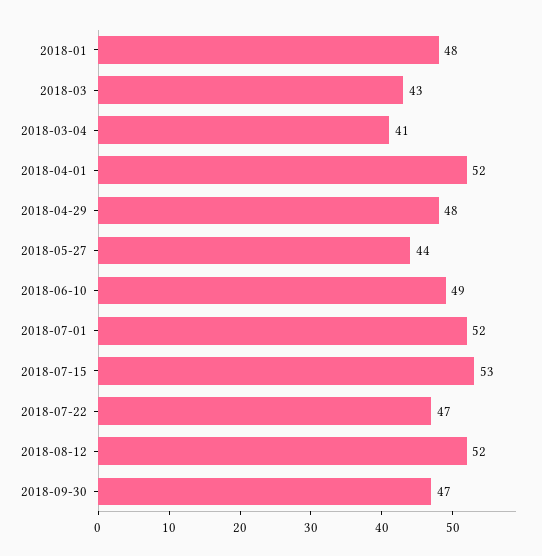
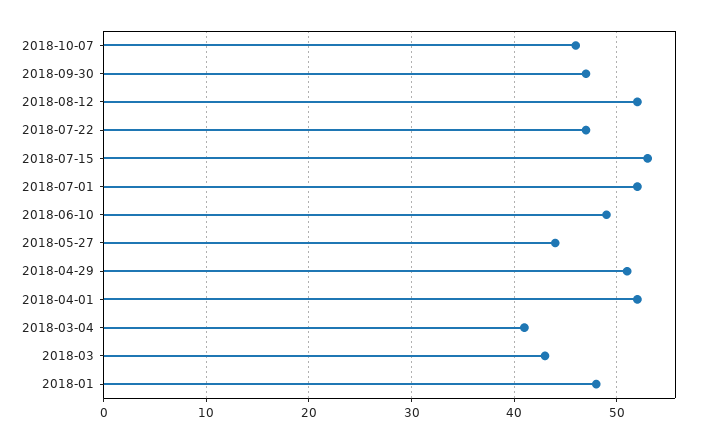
2018-04-29: 48 -> 51
2018-10-07: none -> 46

